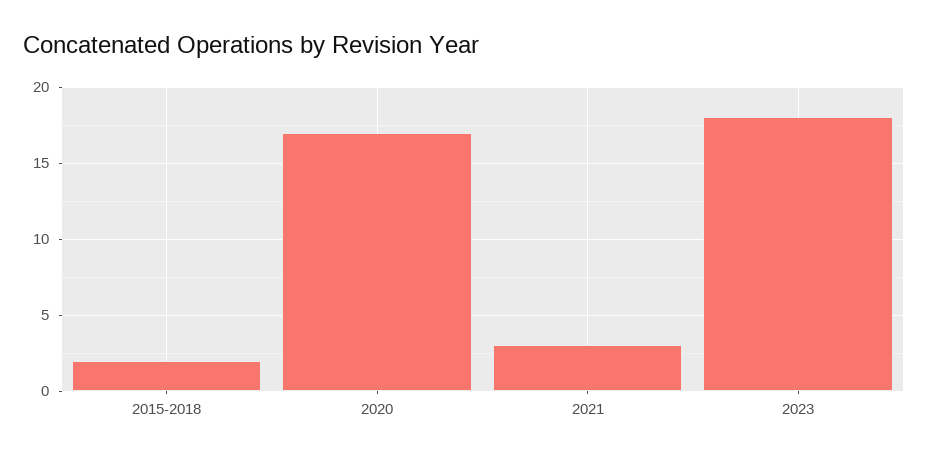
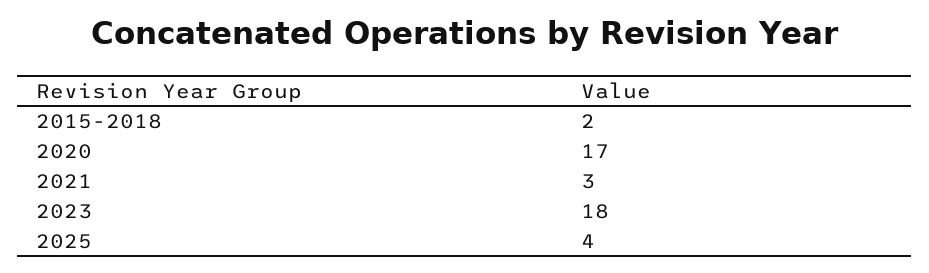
2025: none -> 4

